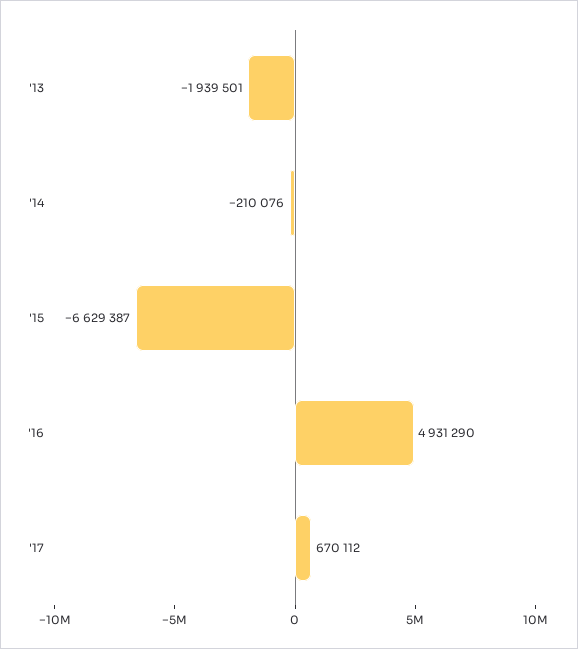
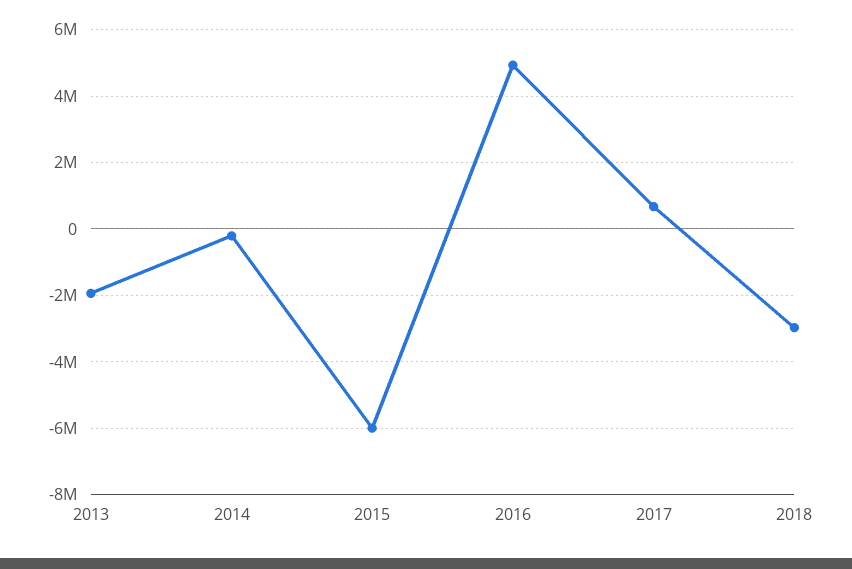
'15: -6629387 -> -6000000
2018: none -> -3000000

